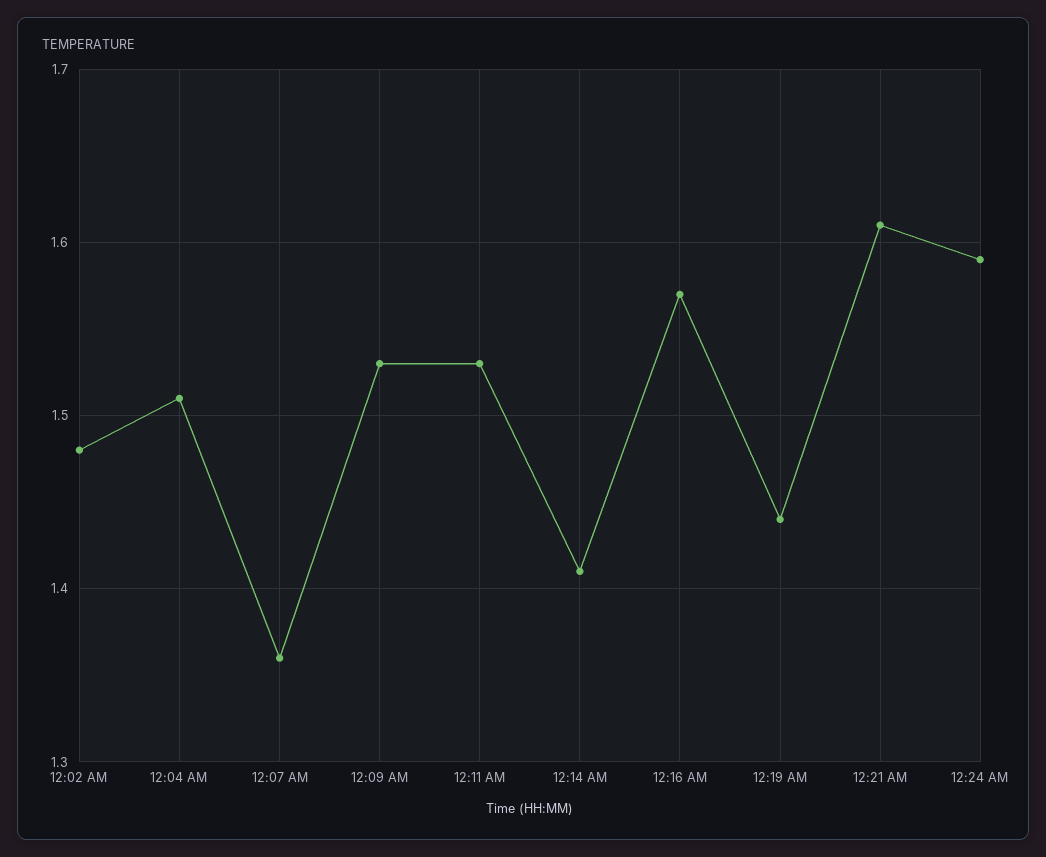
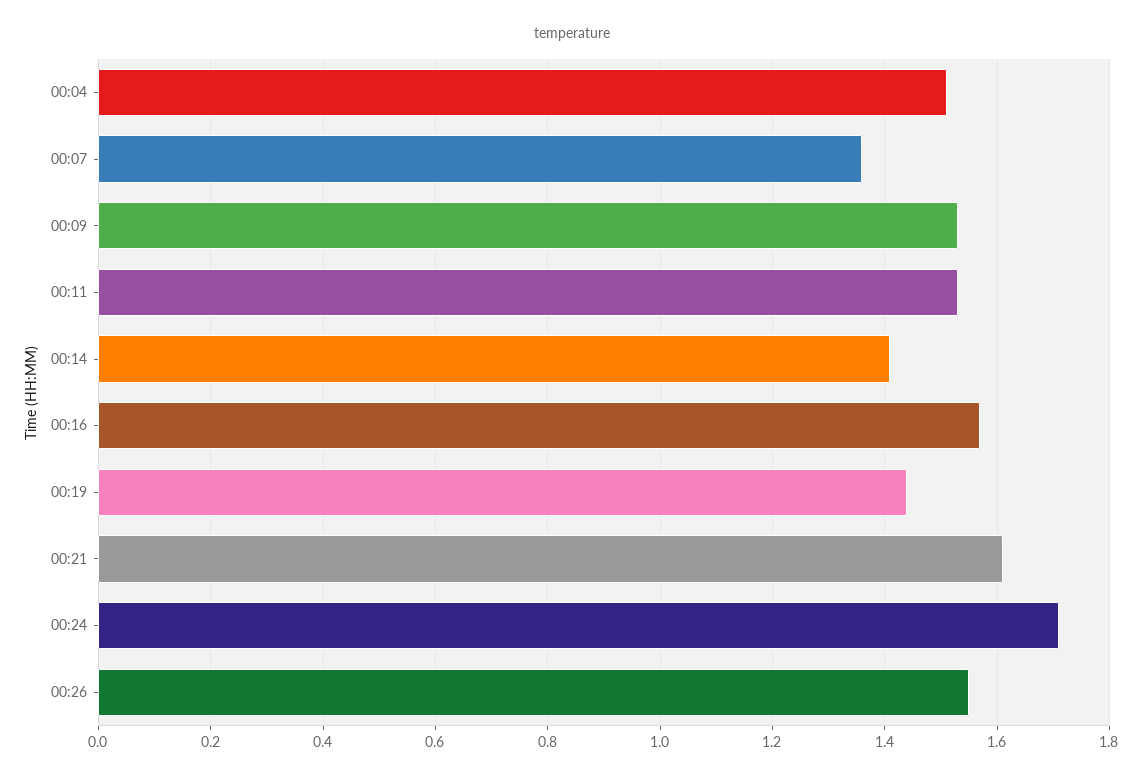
12:02 AM: 1.48 -> none
12:24 AM: 1.59 -> 1.7
00:26: none -> 1.55

